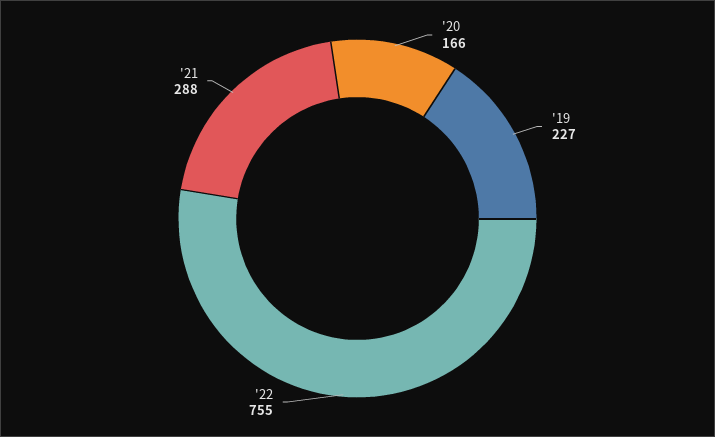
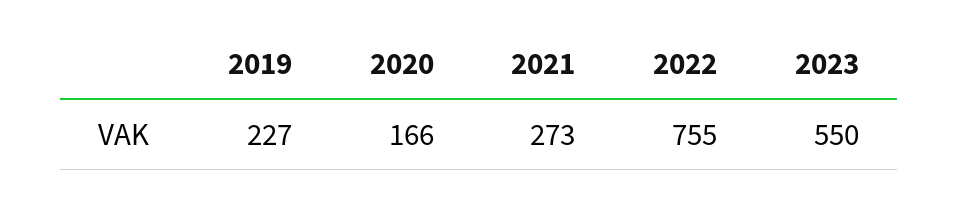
'21: 288 -> 273
2023: none -> 550

